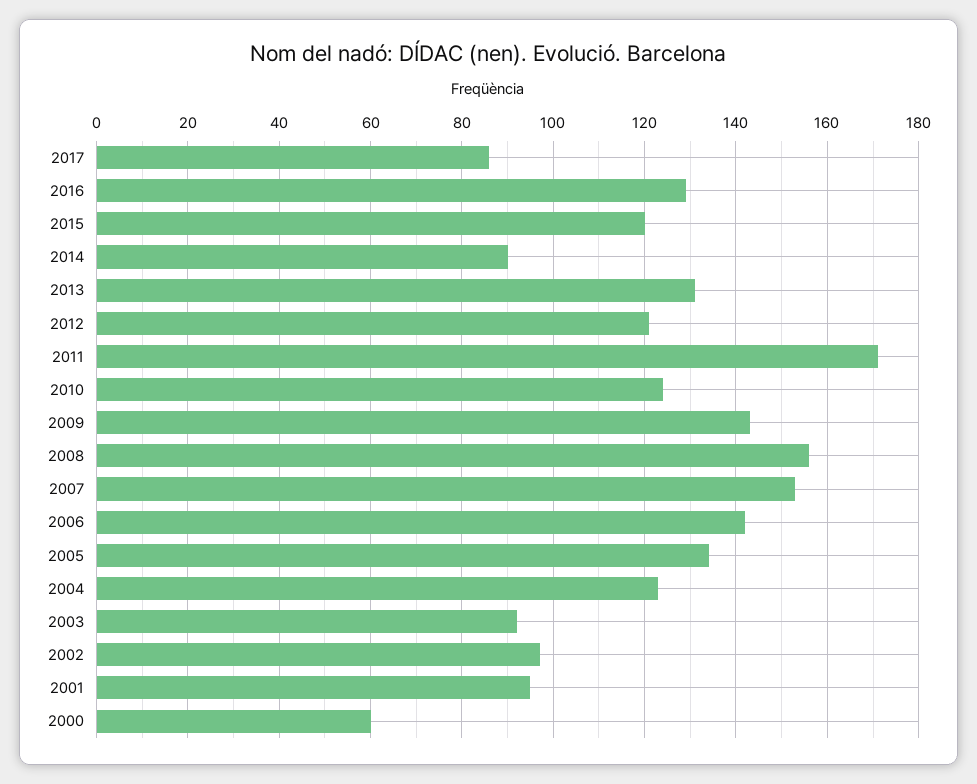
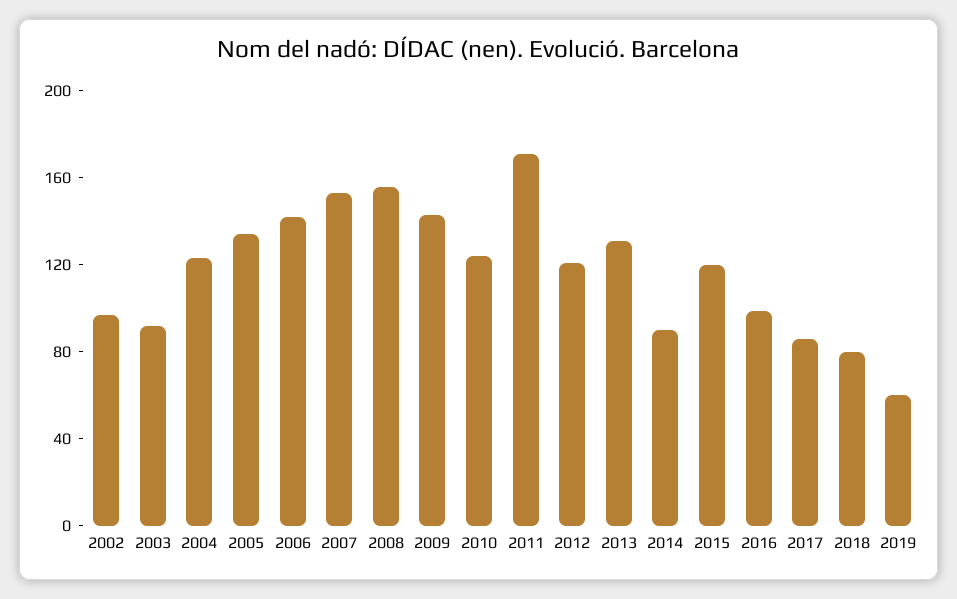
2016: 130 -> 100
2001: 95 -> none
2000: 60 -> none
2018: none -> 80
2019: none -> 60

